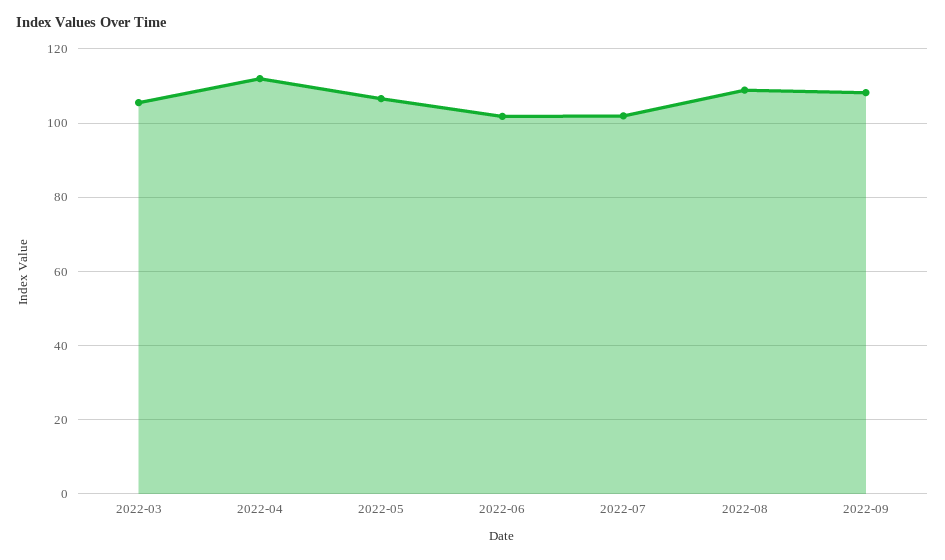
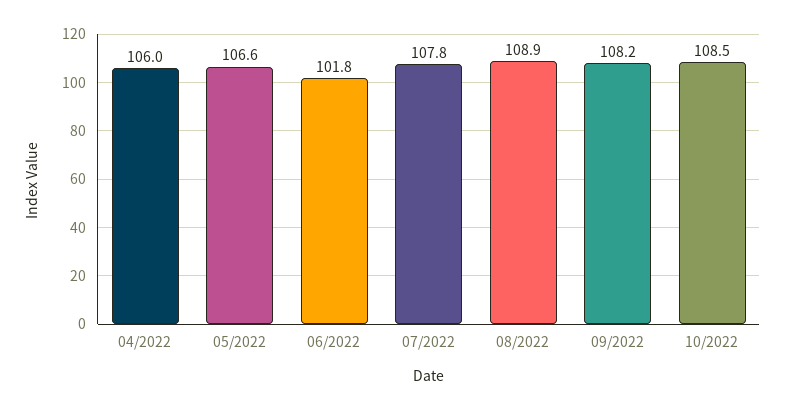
2022-03: 106 -> none
2022-04: 112 -> 106
2022-07: 102 -> 107.8
10/2022: none -> 108.5

